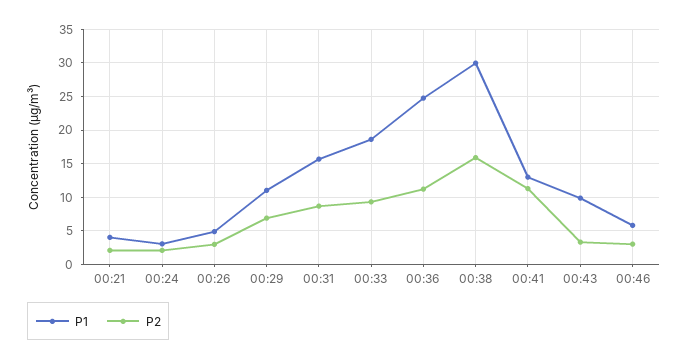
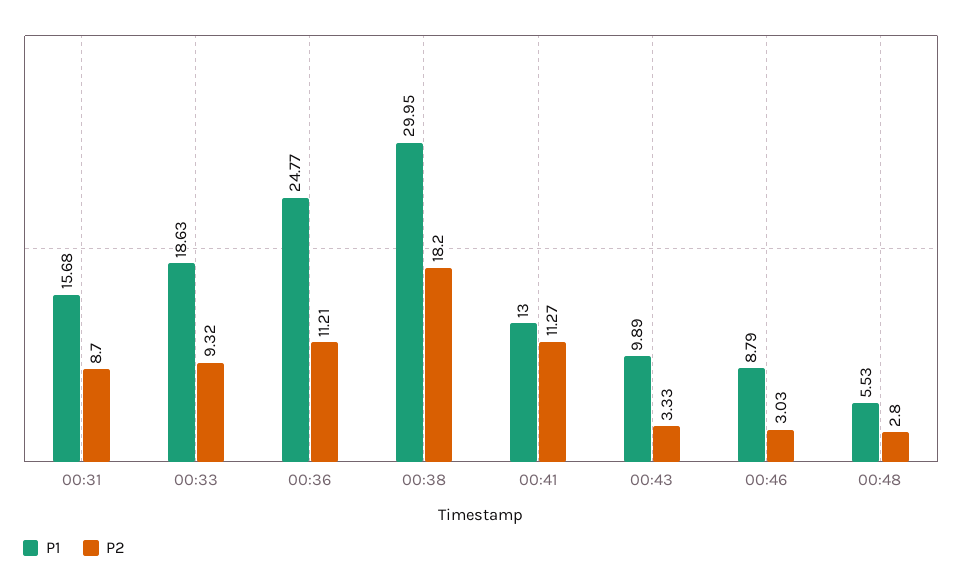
P1, 00:21: 4 -> none
P2, 00:21: 2 -> none
P1, 00:24: 3 -> none
P2, 00:24: 2 -> none
P1, 00:26: 5 -> none
P2, 00:26: 3 -> none
P1, 00:29: 11 -> none
P2, 00:29: 7 -> none
P2, 00:38: 16 -> 18.2
P1, 00:46: 6 -> 8.79
P1, 00:48: none -> 5.53
P2, 00:48: none -> 2.8

